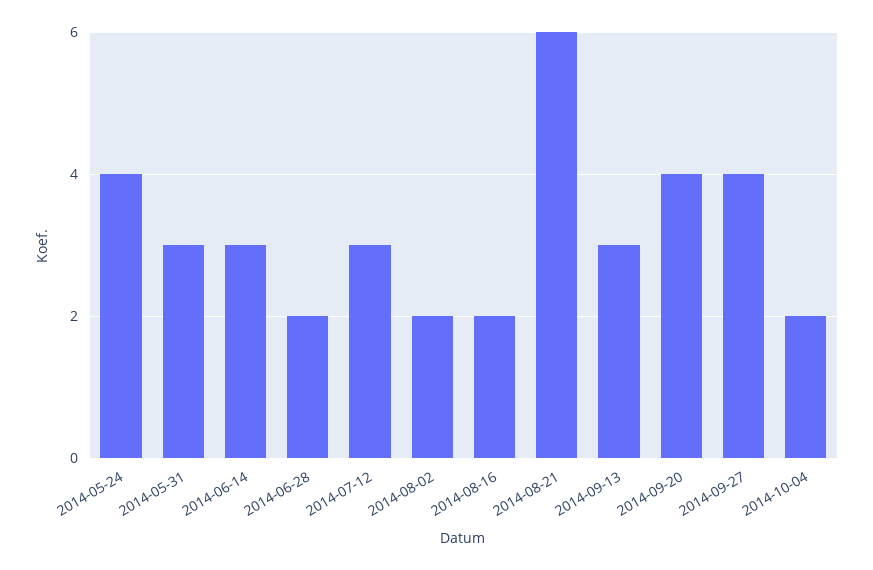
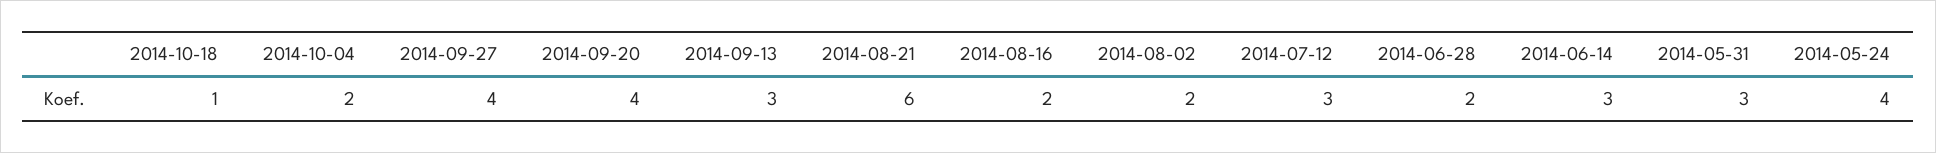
2014-10-18: none -> 1

